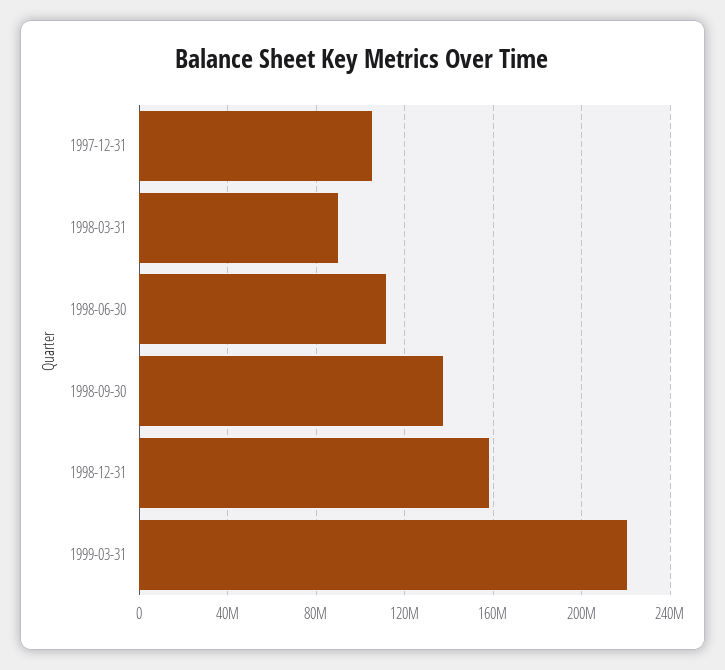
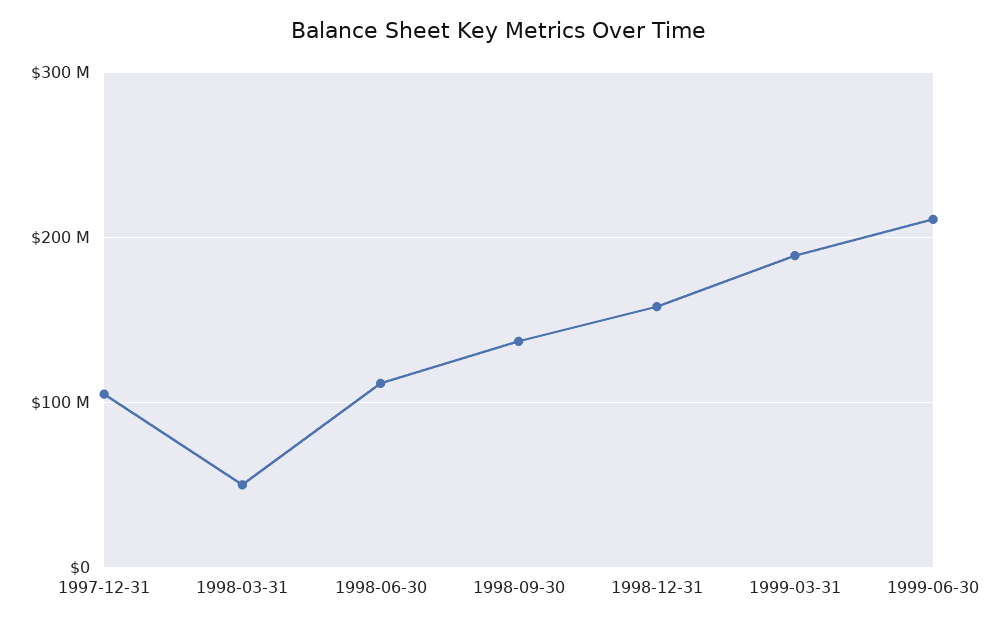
1998-03-31: 90000000 -> 50000000
1999-03-31: 220000000 -> 190000000
1999-06-30: none -> 210000000

